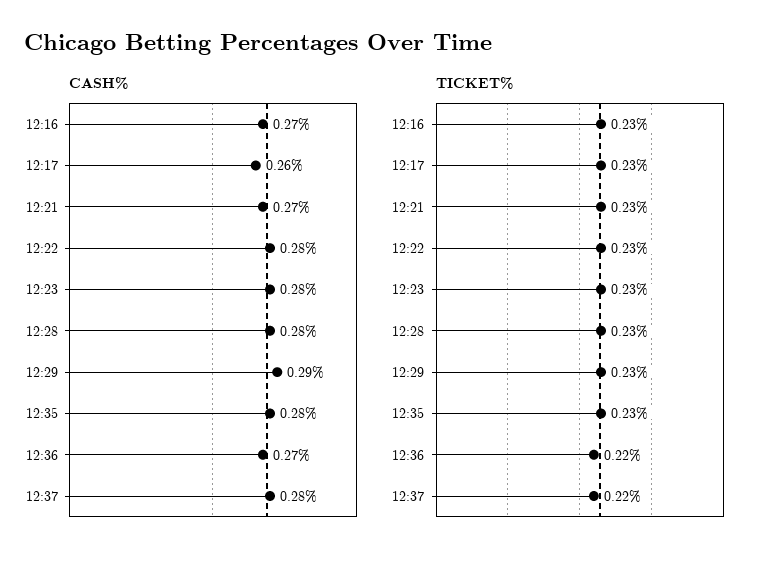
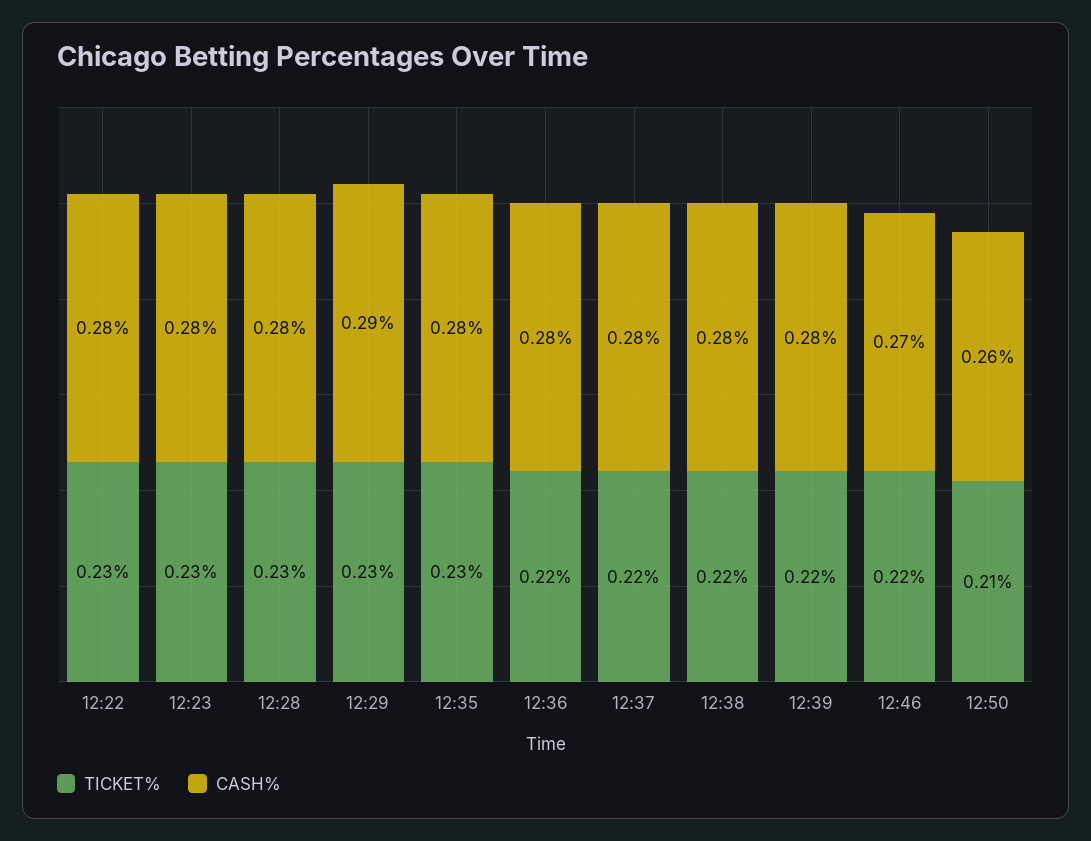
CASH%, 12:16: 0.27 -> none
CASH%, 12:17: 0.26 -> none
CASH%, 12:21: 0.27 -> none
CASH%, 12:36: 0.27 -> 0.28
TICKET%, 12:16: 0.23 -> none
TICKET%, 12:17: 0.23 -> none
TICKET%, 12:21: 0.23 -> none
TICKET%, 12:38: none -> 0.22
CASH%, 12:38: none -> 0.28
TICKET%, 12:39: none -> 0.22
CASH%, 12:39: none -> 0.28
TICKET%, 12:46: none -> 0.22
CASH%, 12:46: none -> 0.27
TICKET%, 12:50: none -> 0.21
CASH%, 12:50: none -> 0.26

